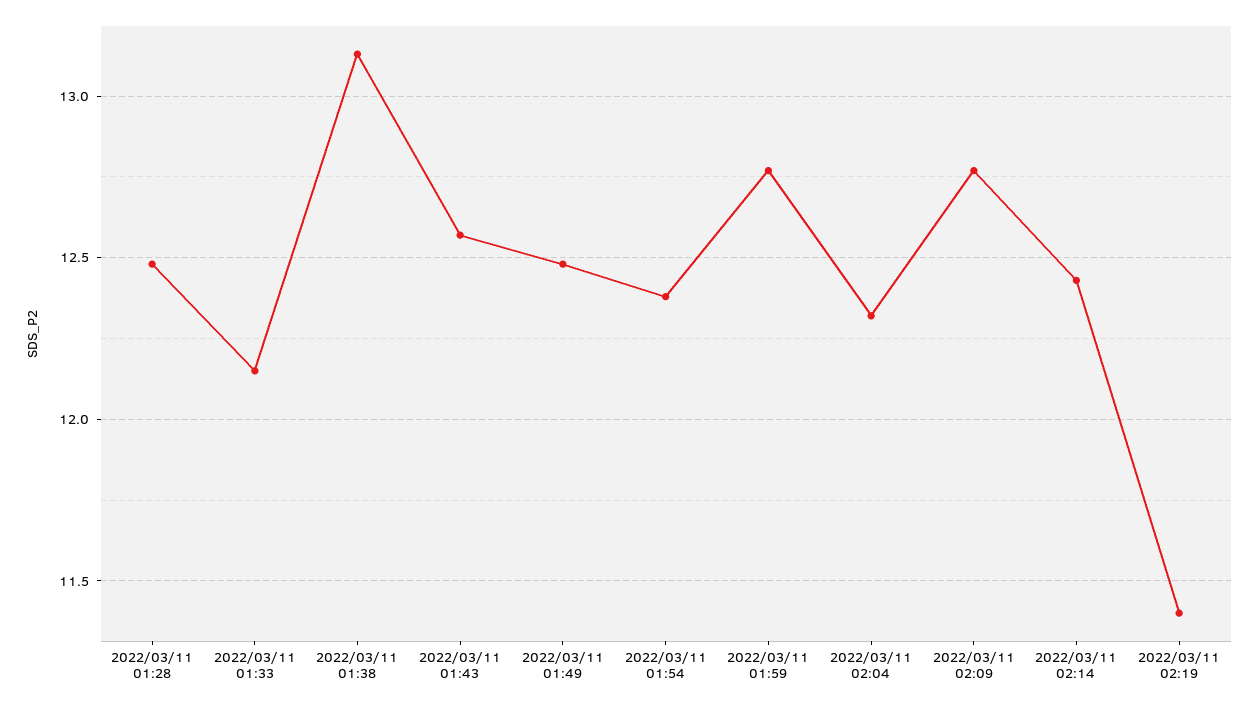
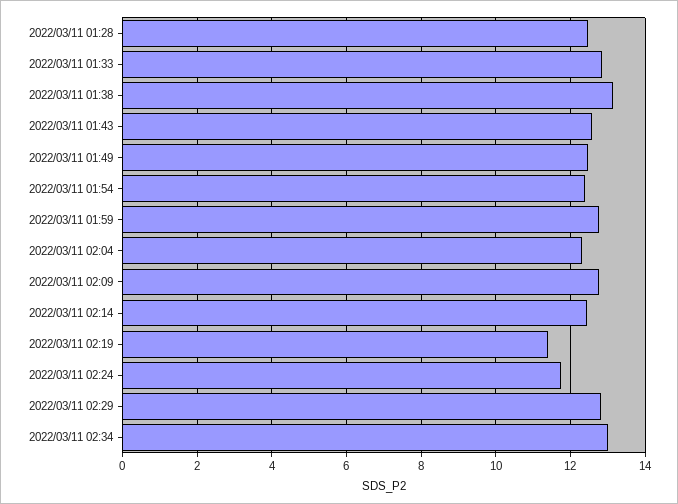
2022/03/11 01:33: 12.15 -> 12.8
2022/03/11 02:24: none -> 11.8
2022/03/11 02:29: none -> 12.8
2022/03/11 02:34: none -> 13

